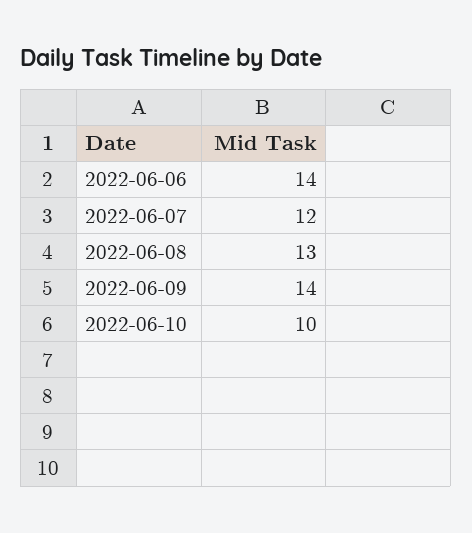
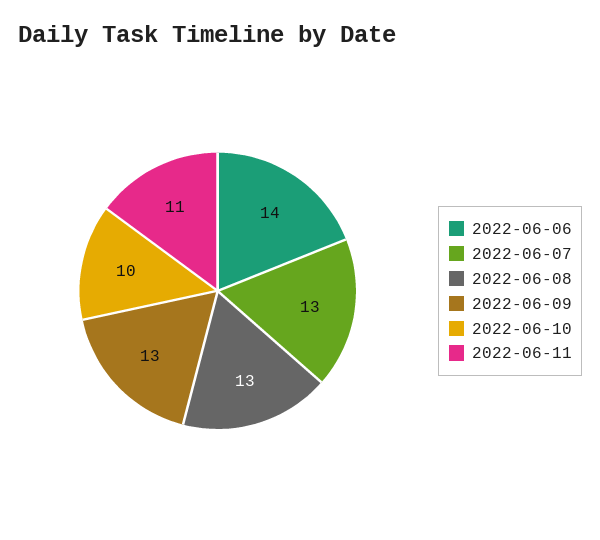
2022-06-07: 12 -> 13
2022-06-09: 14 -> 13
2022-06-11: none -> 11

